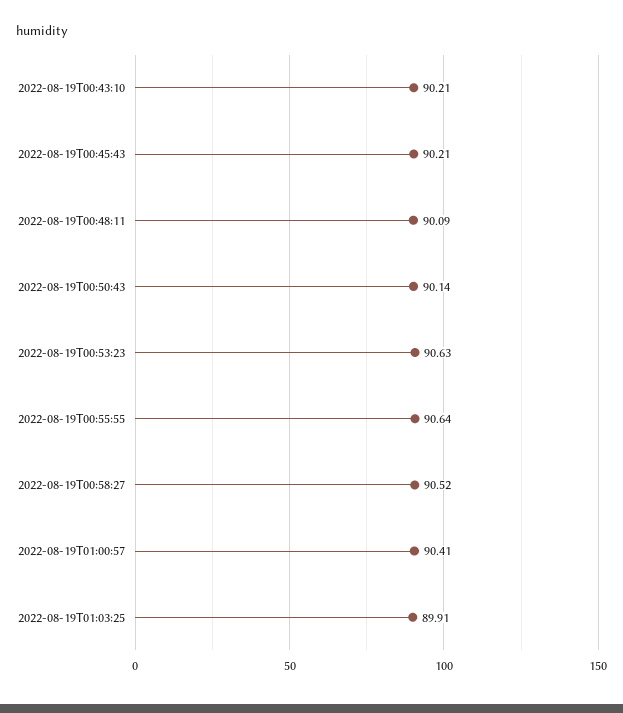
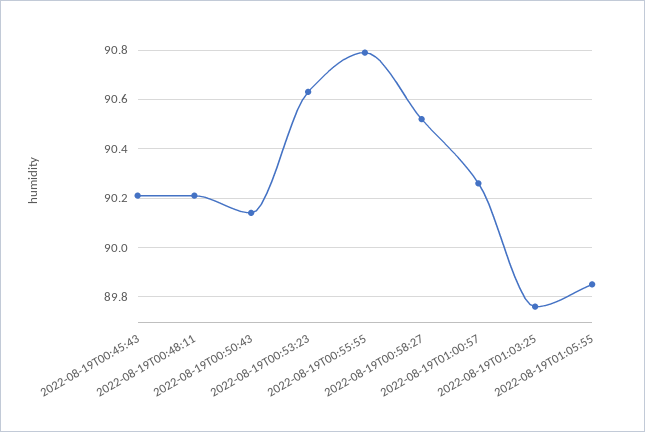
2022-08-19T00:43:10: 90.21 -> none
2022-08-19T00:48:11: 90.09 -> 90.2
2022-08-19T00:55:55: 90.64 -> 90.8
2022-08-19T01:00:57: 90.41 -> 90.25
2022-08-19T01:03:25: 89.91 -> 89.75
2022-08-19T01:05:55: none -> 89.85

